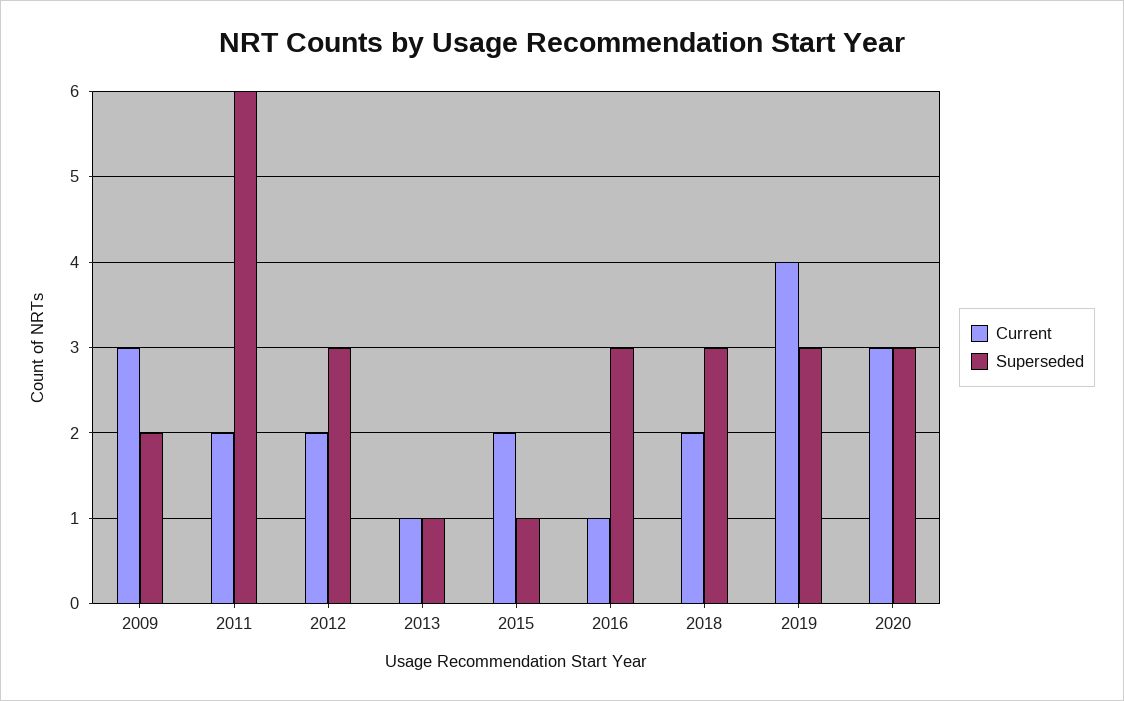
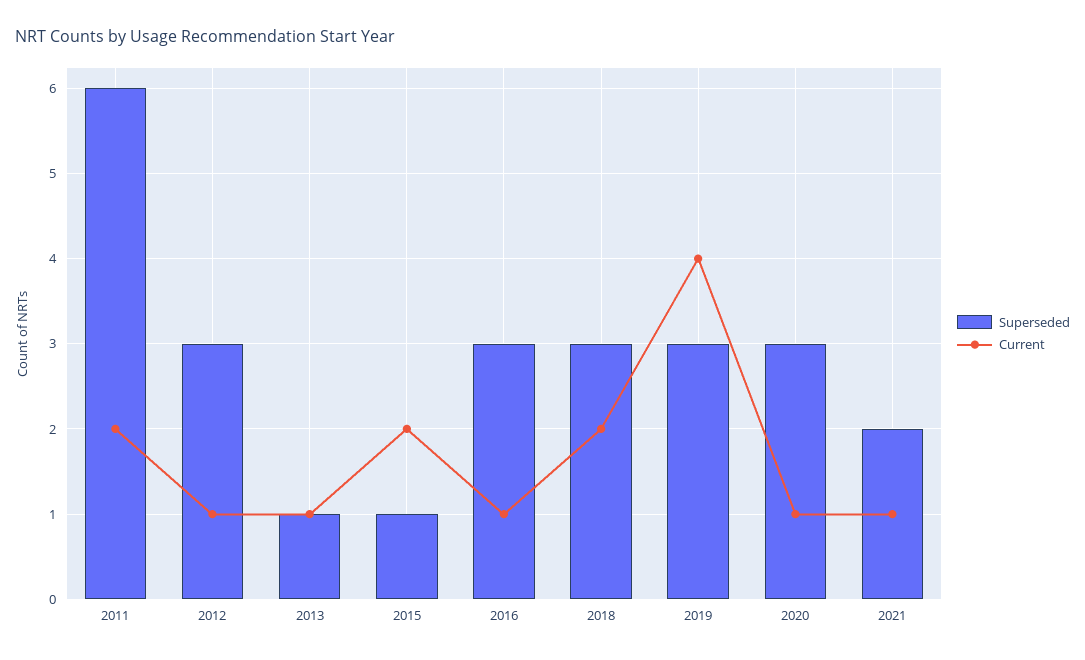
Current, 2009: 3 -> none
Superseded, 2009: 2 -> none
Current, 2012: 2 -> 1
Current, 2020: 3 -> 1
Superseded, 2021: none -> 2
Current, 2021: none -> 1

